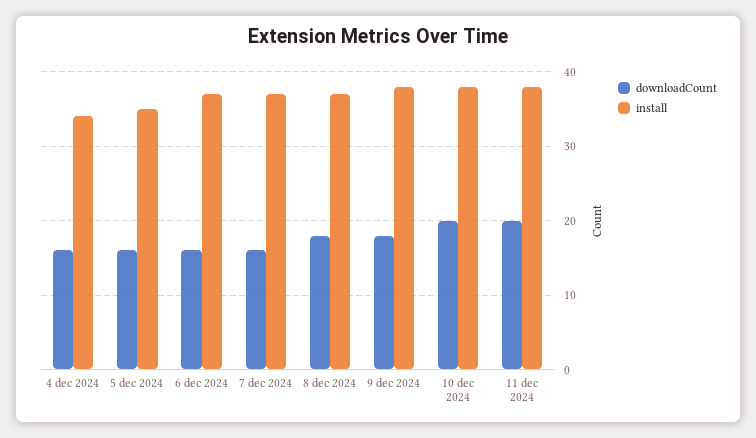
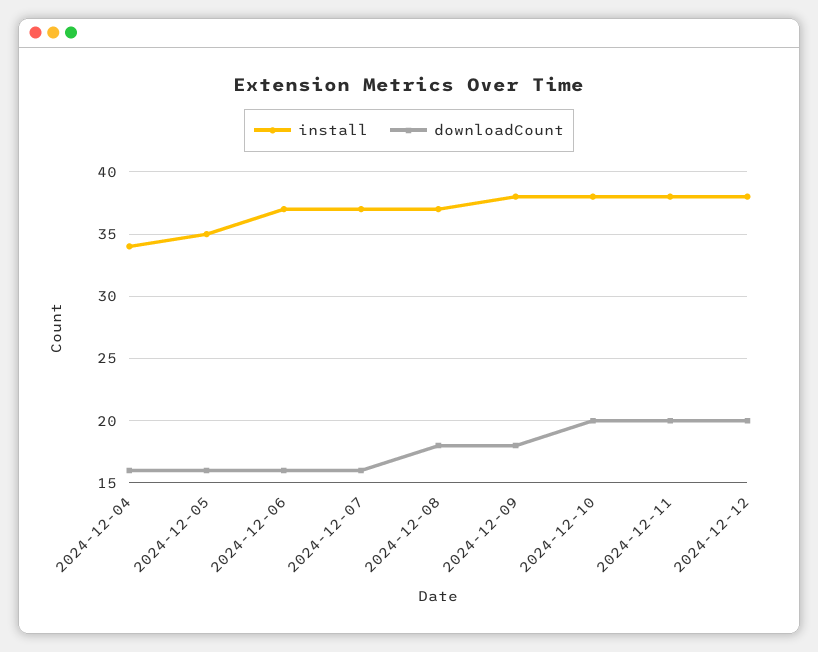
install, 2024-12-12: none -> 38
downloadCount, 2024-12-12: none -> 20

